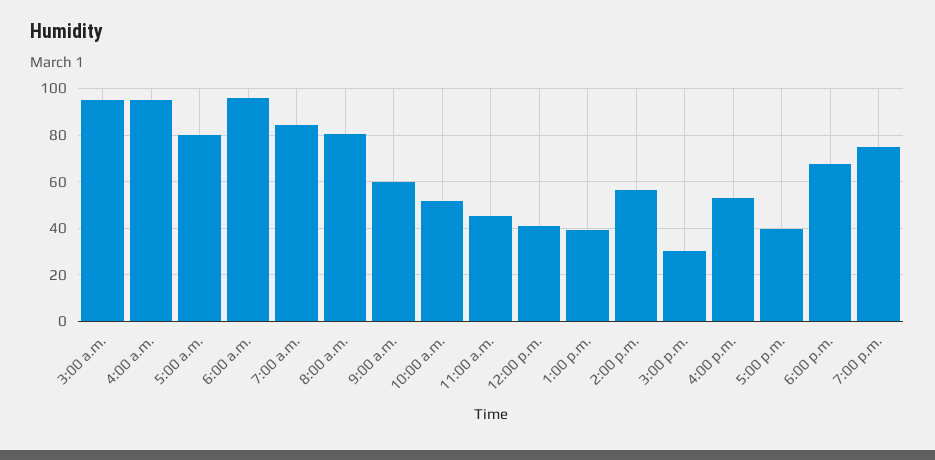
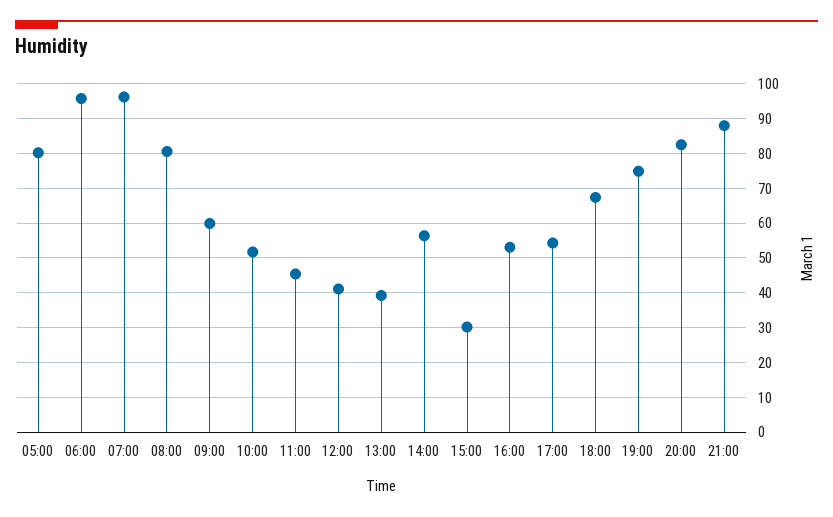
3:00 a.m.: 95 -> none
4:00 a.m.: 95 -> none
7:00 a.m.: 85 -> 96
5:00 p.m.: 40 -> 54
20:00: none -> 82
21:00: none -> 88

